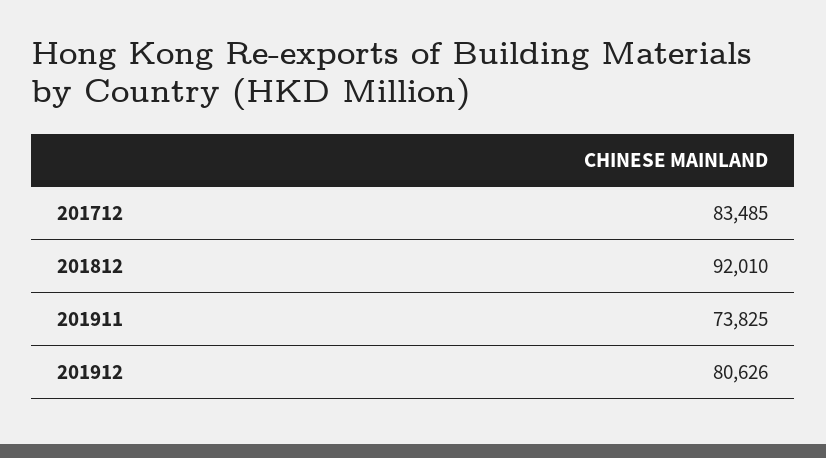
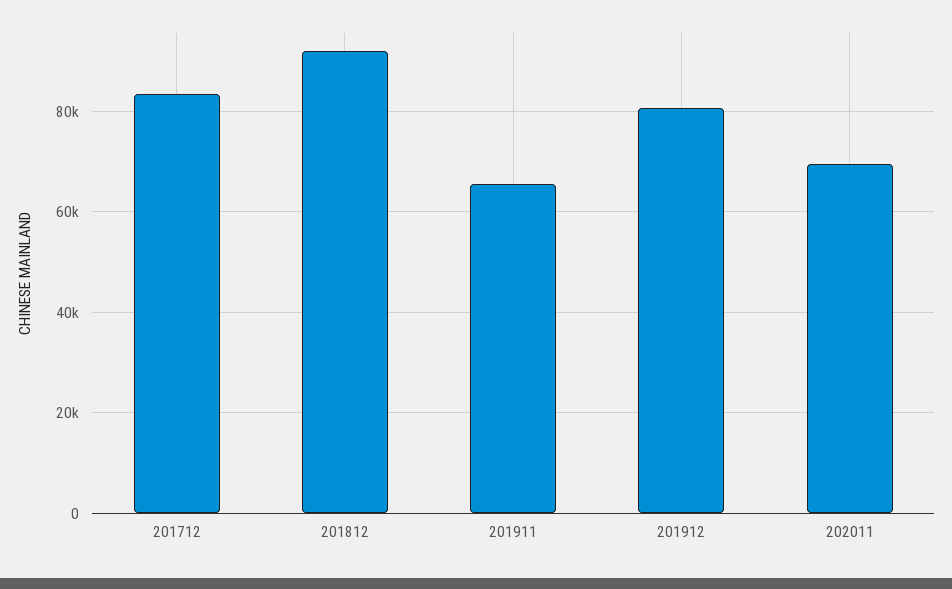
201911: 73825 -> 66000
202011: none -> 70000

